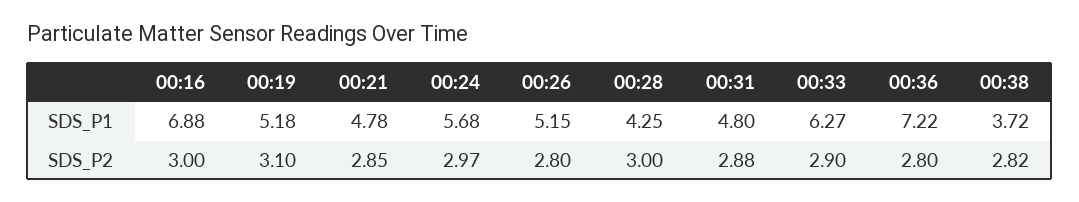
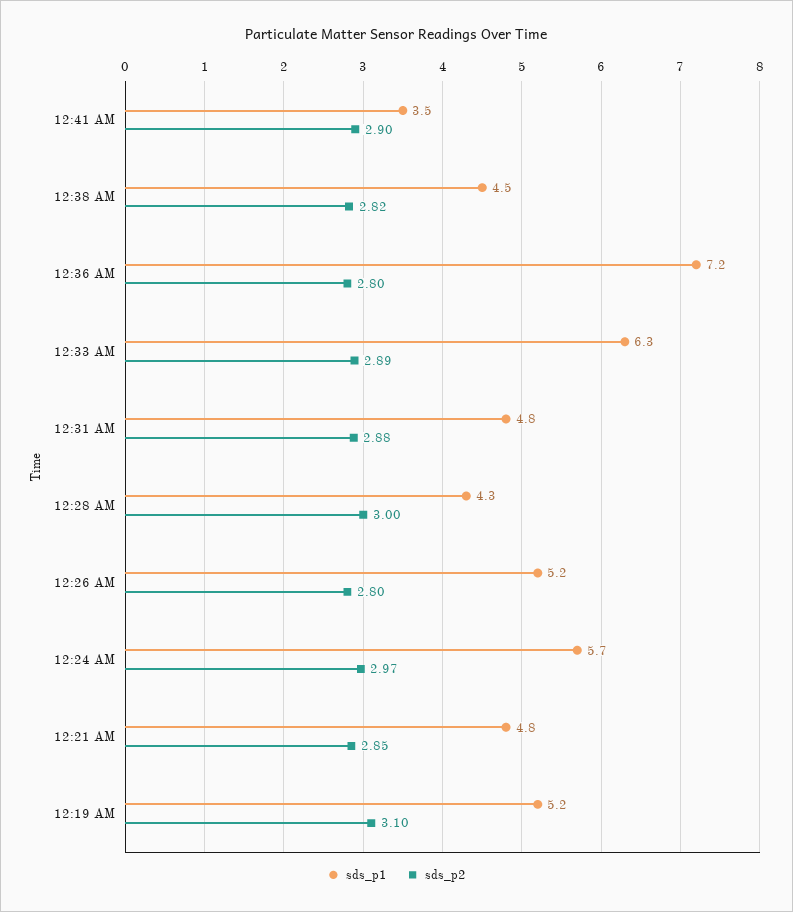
SDS_P1, 00:16: 6.88 -> none
SDS_P1, 00:38: 3.72 -> 4.5
SDS_P2, 00:16: 3 -> none
SDS_P2, 00:33: 2.9 -> 2.89
SDS_P1, 12:41 AM: none -> 3.5
SDS_P2, 12:41 AM: none -> 2.9

